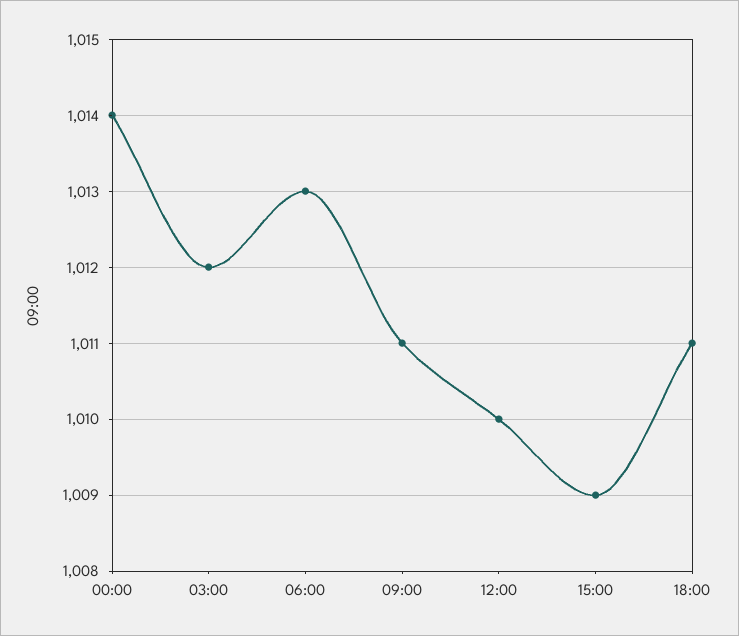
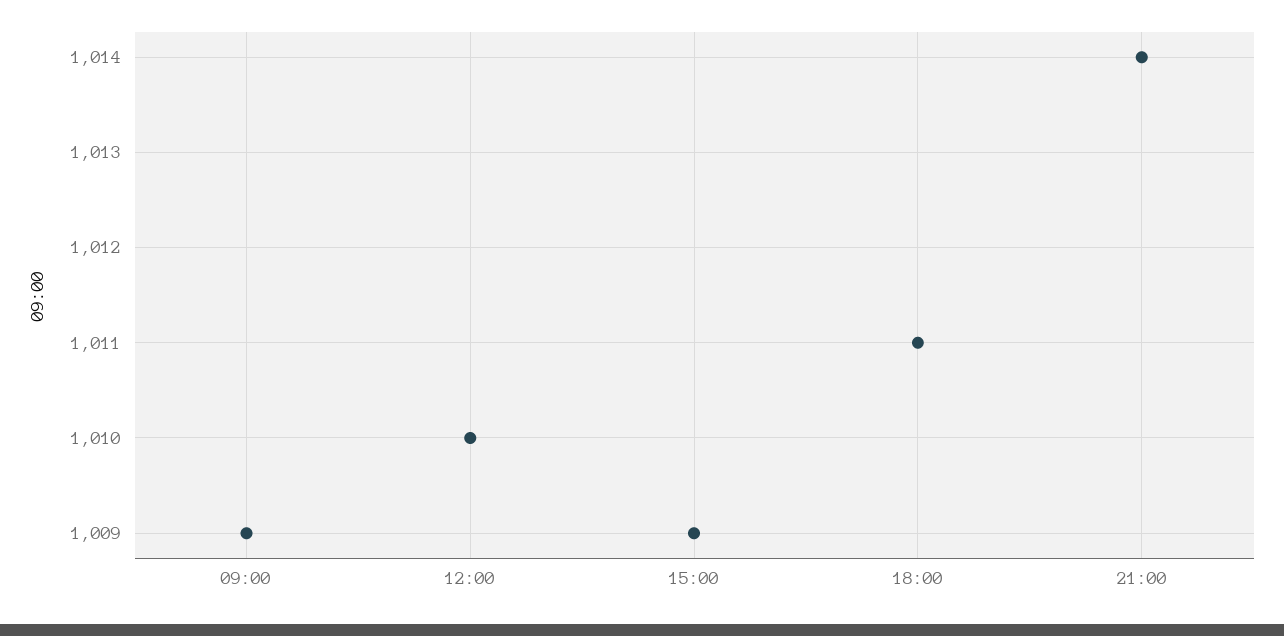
00:00: 1014 -> none
03:00: 1012 -> none
06:00: 1013 -> none
09:00: 1011 -> 1009
21:00: none -> 1014

